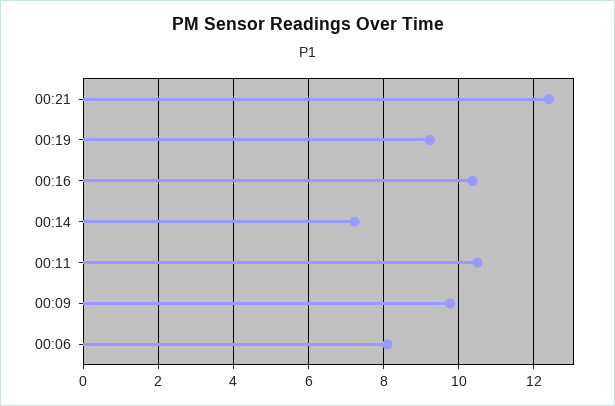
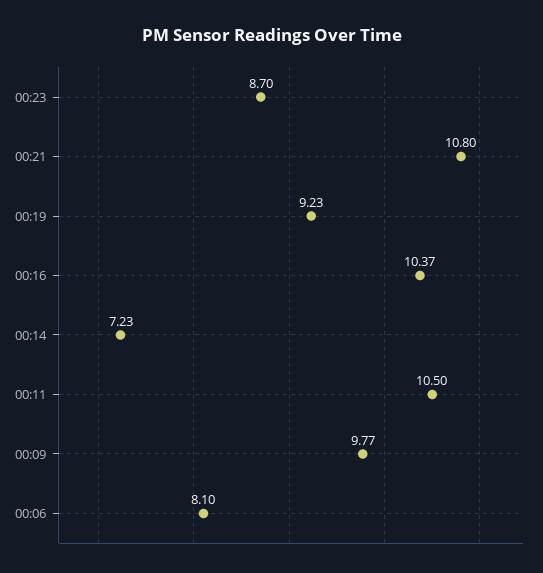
00:21: 12.4 -> 10.8
00:23: none -> 8.7

